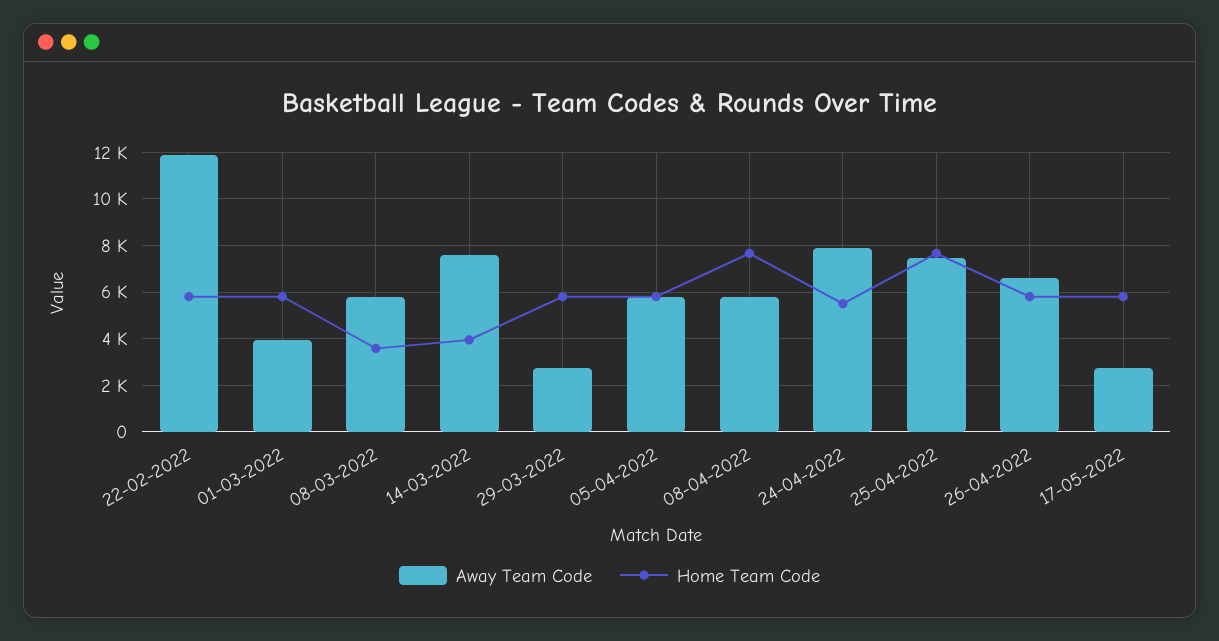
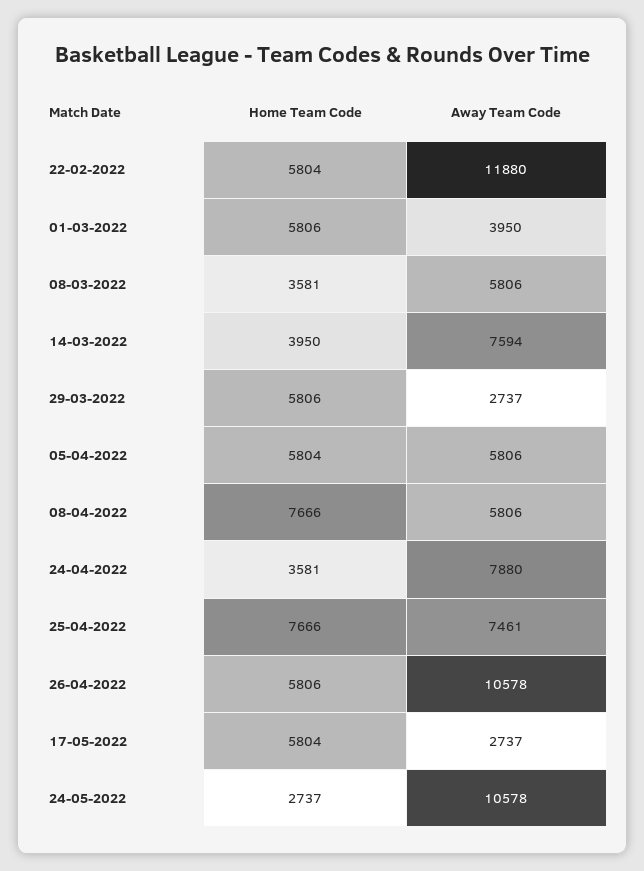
Home Team Code, 24-04-2022: 5500 -> 3581
Away Team Code, 26-04-2022: 6500 -> 10578
Home Team Code, 24-05-2022: none -> 2737
Away Team Code, 24-05-2022: none -> 10578

